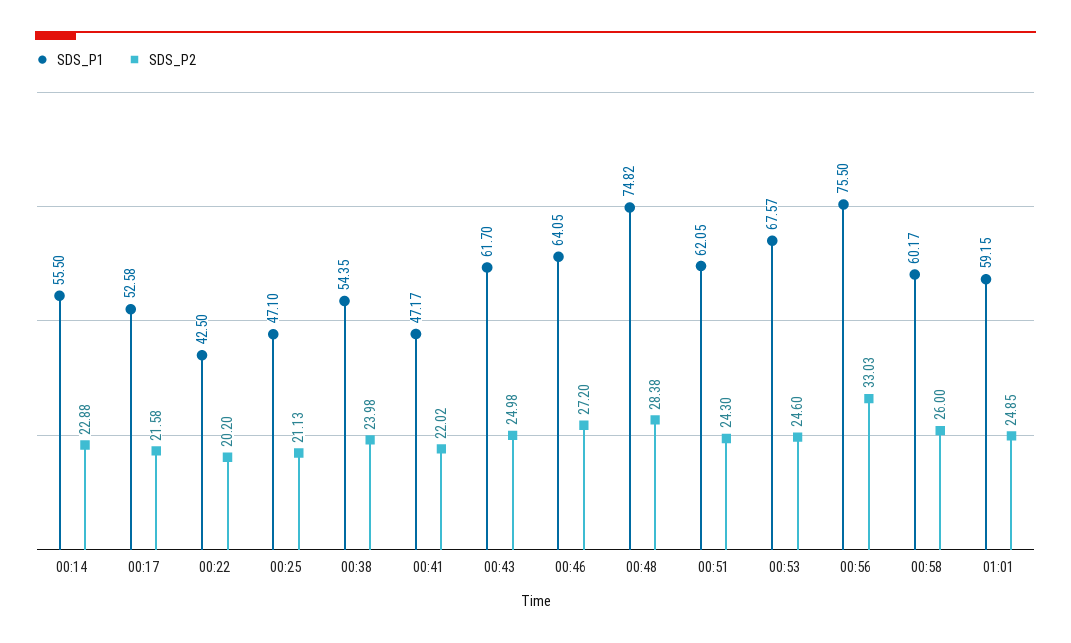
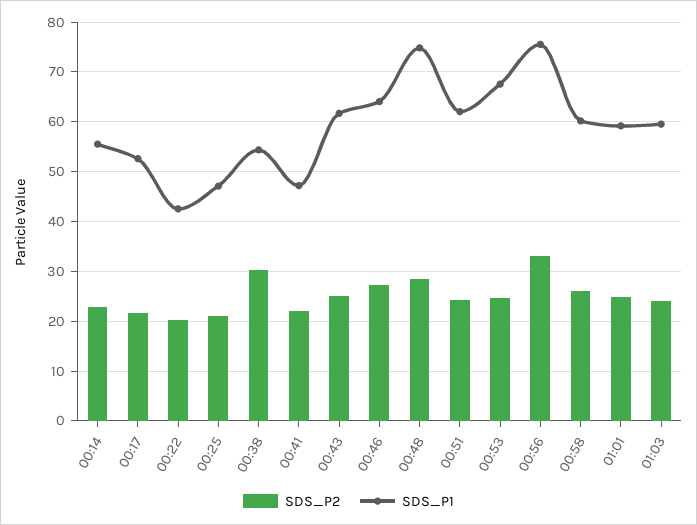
SDS_P2, 00:38: 23.98 -> 30
SDS_P2, 01:03: none -> 24
SDS_P1, 01:03: none -> 60

